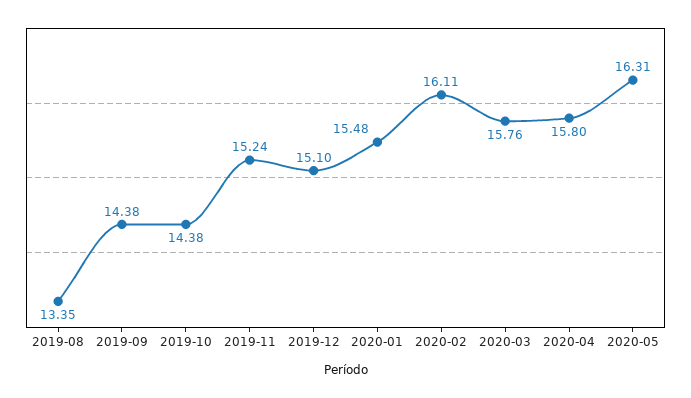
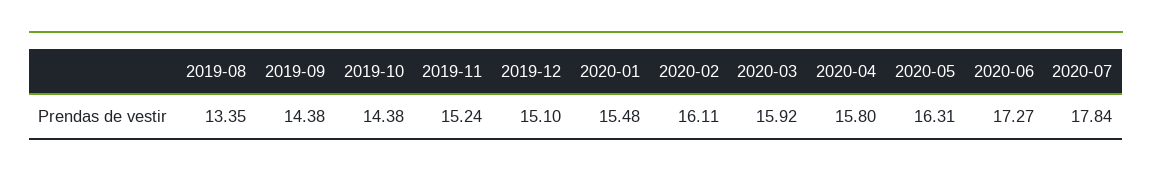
2020-03: 15.76 -> 15.92
2020-06: none -> 17.27
2020-07: none -> 17.84

